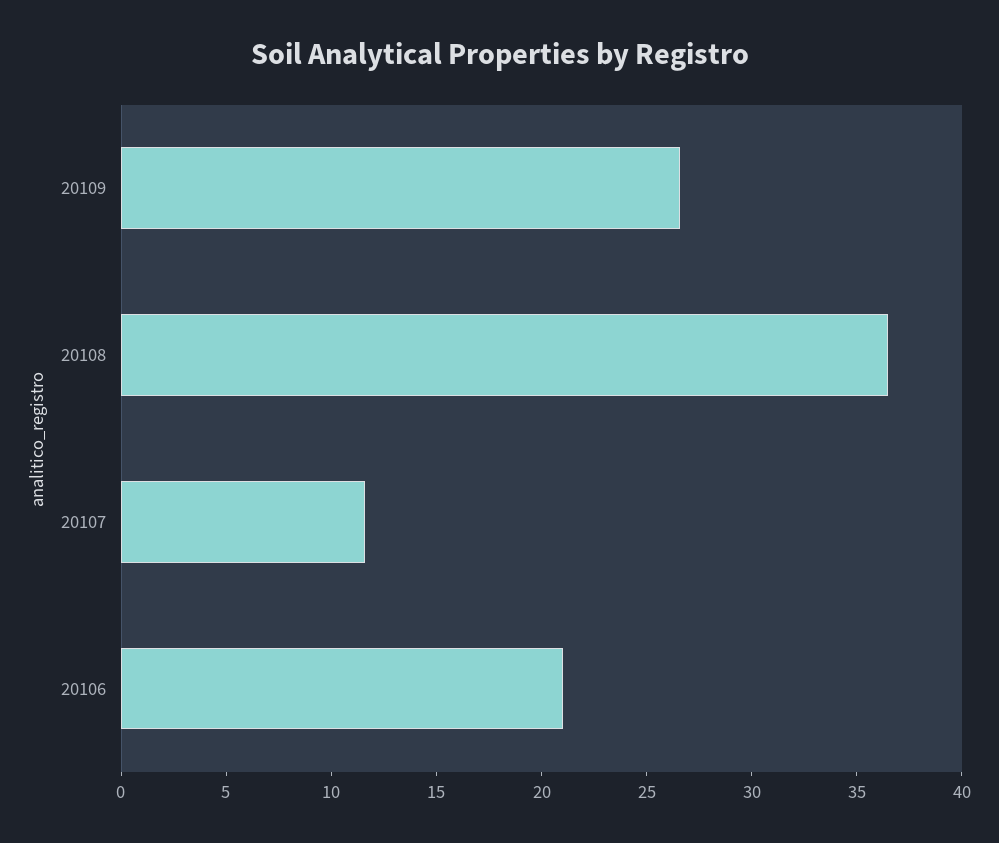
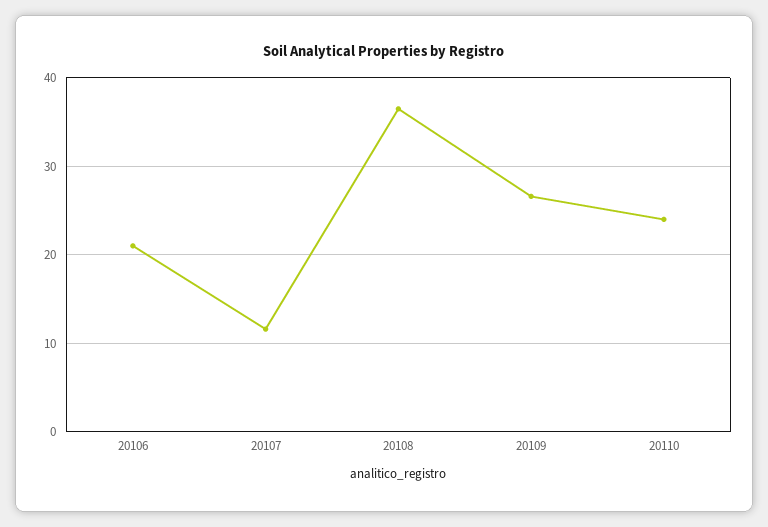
20110: none -> 24

